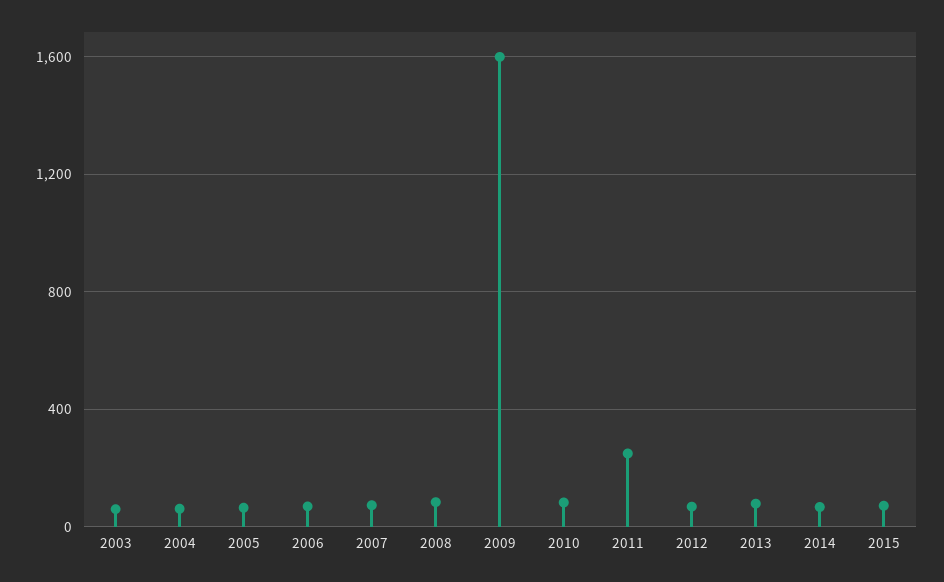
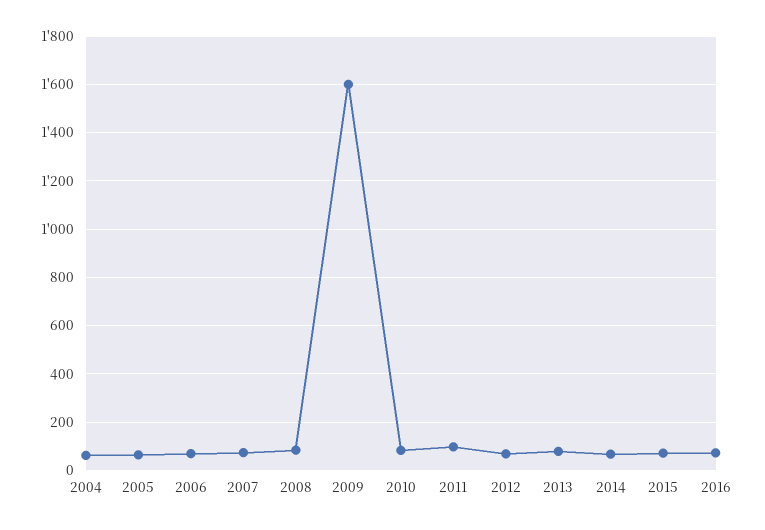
2003: 50 -> none
2011: 250 -> 100
2016: none -> 75

